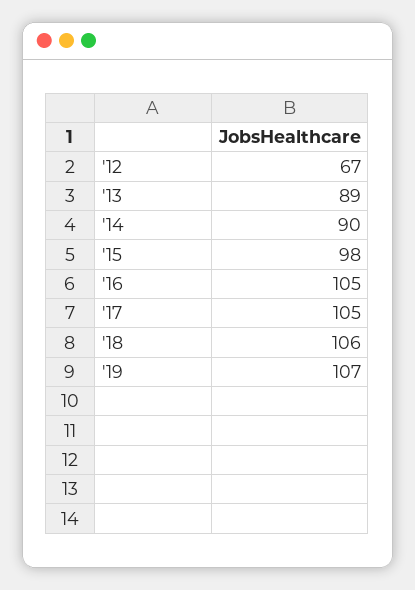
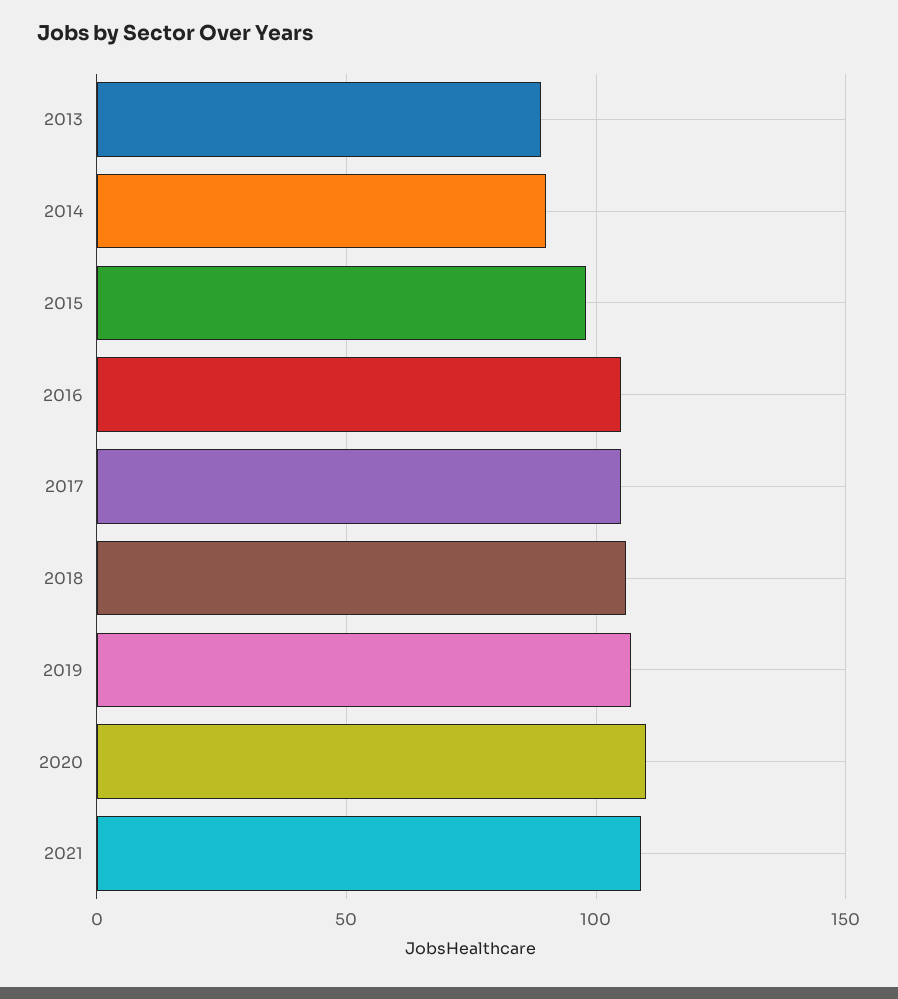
'12: 67 -> none
2020: none -> 110
2021: none -> 110

